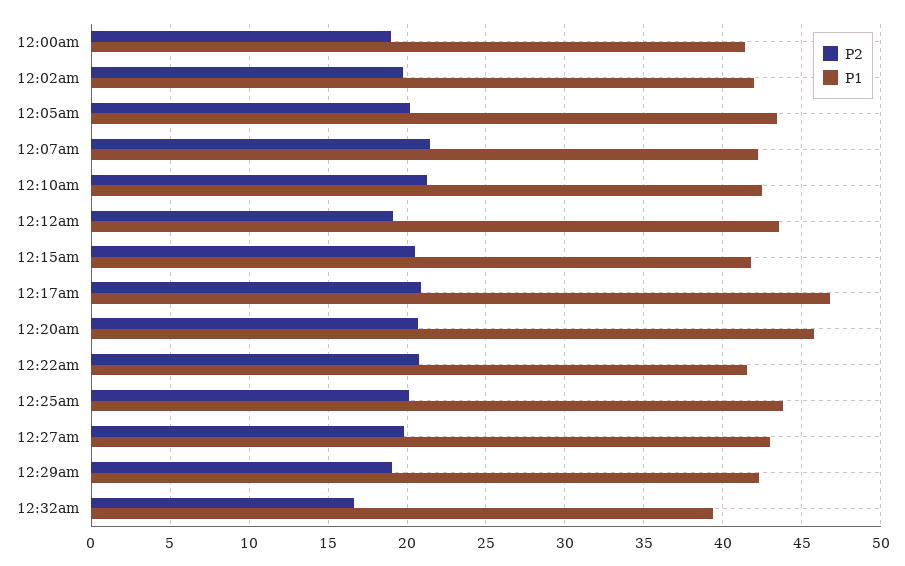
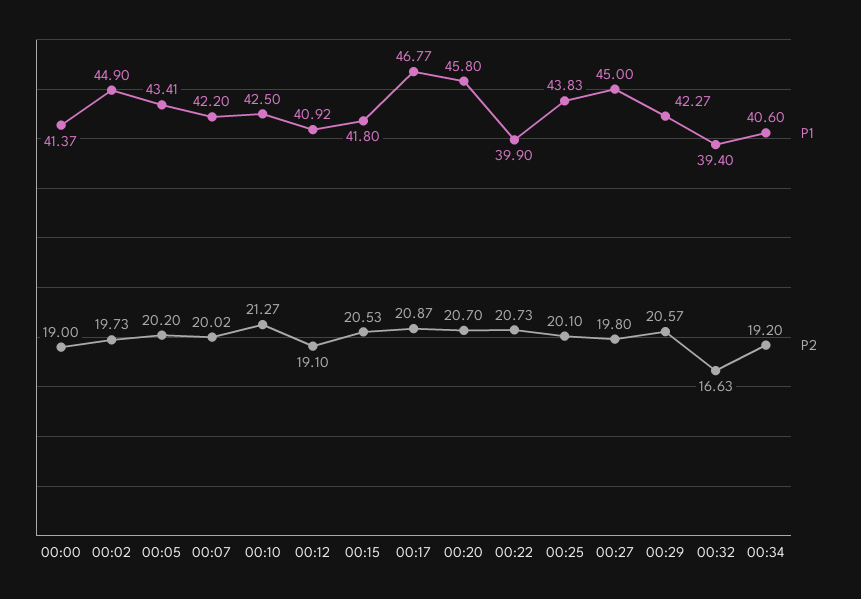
P1, 12:02am: 42 -> 44.9
P2, 12:07am: 21.5 -> 20.02
P1, 12:12am: 43.5 -> 40.92
P1, 12:22am: 41.5 -> 39.9
P1, 12:27am: 43 -> 45
P2, 12:29am: 19 -> 20.57
P1, 00:34: none -> 40.6
P2, 00:34: none -> 19.2

